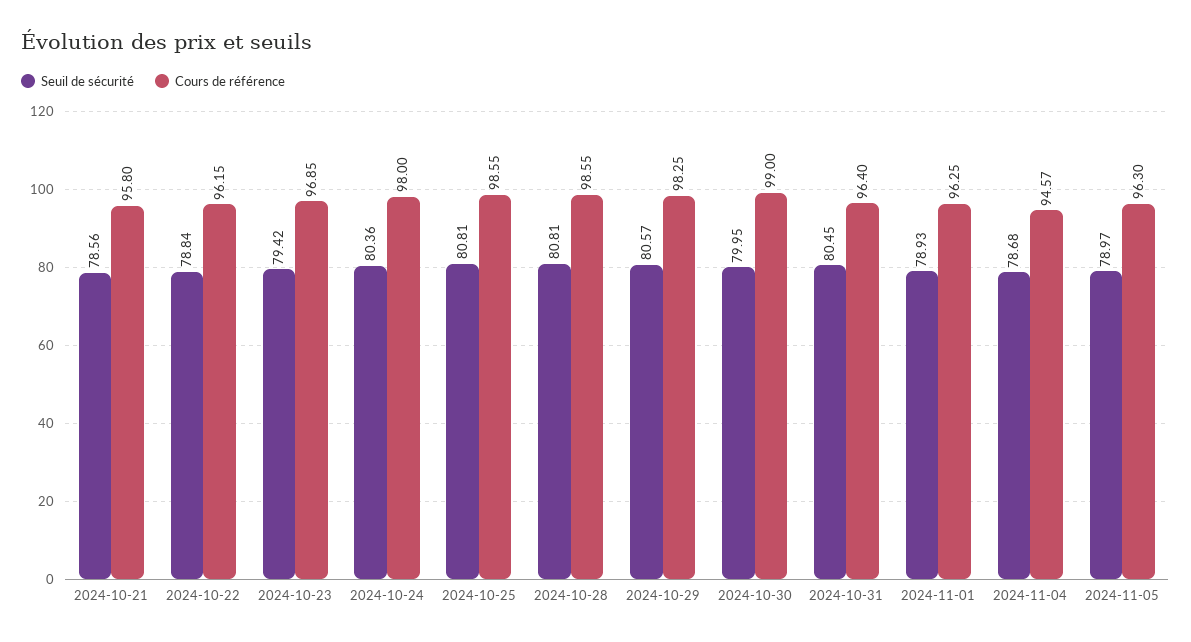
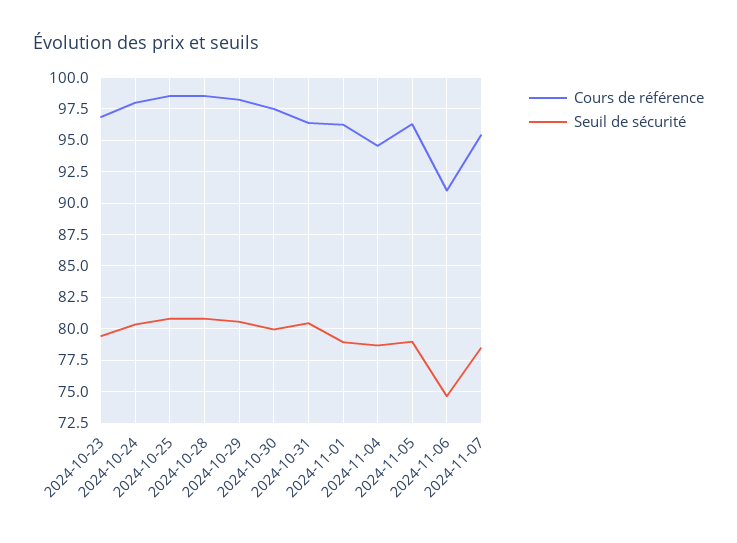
Seuil de sécurité, 2024-10-21: 78.56 -> none
Cours de référence, 2024-10-21: 95.8 -> none
Seuil de sécurité, 2024-10-22: 78.84 -> none
Cours de référence, 2024-10-22: 96.15 -> none
Cours de référence, 2024-10-30: 99 -> 97.5
Cours de référence, 2024-11-06: none -> 91
Seuil de sécurité, 2024-11-06: none -> 74.5
Cours de référence, 2024-11-07: none -> 95.5
Seuil de sécurité, 2024-11-07: none -> 78.5

